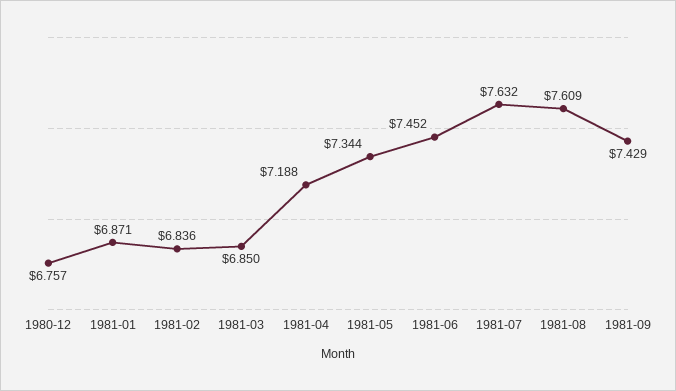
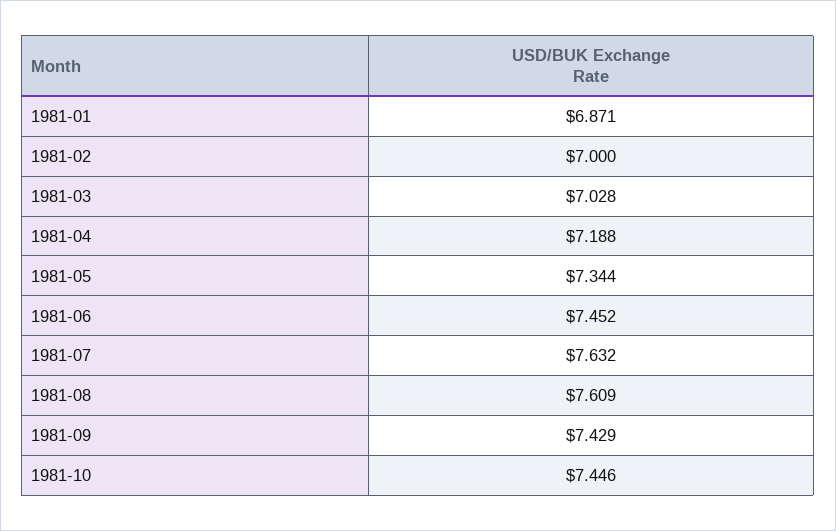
1980-12: 6.757 -> none
1981-02: 6.836 -> 7
1981-03: 6.85 -> 7.028
1981-10: none -> 7.446

